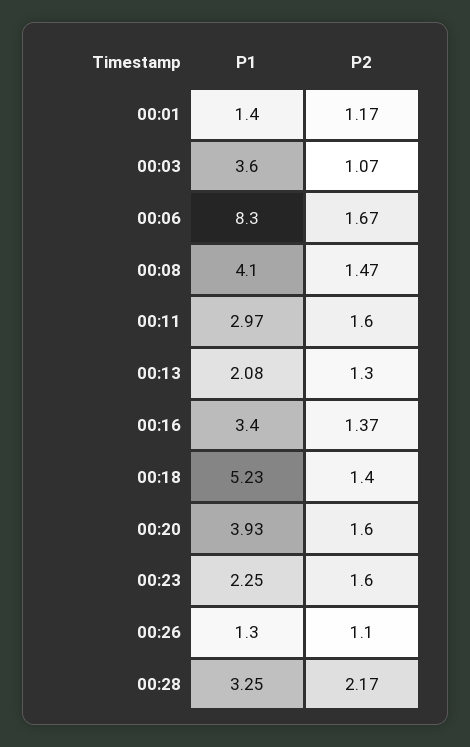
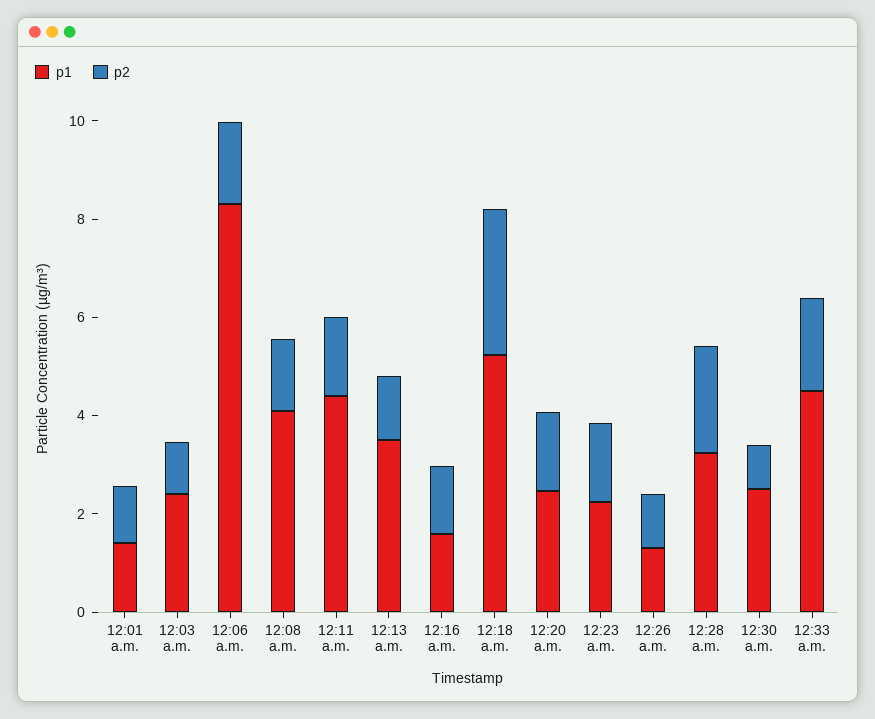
P1, 00:03: 3.6 -> 2.5
P1, 00:11: 2.97 -> 4.5
P1, 00:13: 2.08 -> 3.5
P1, 00:16: 3.4 -> 1.5
P2, 00:18: 1.4 -> 3
P1, 00:20: 3.93 -> 2.5
P1, 12:30 a.m.: none -> 2.5
P2, 12:30 a.m.: none -> 1
P1, 12:33 a.m.: none -> 4.5
P2, 12:33 a.m.: none -> 2

